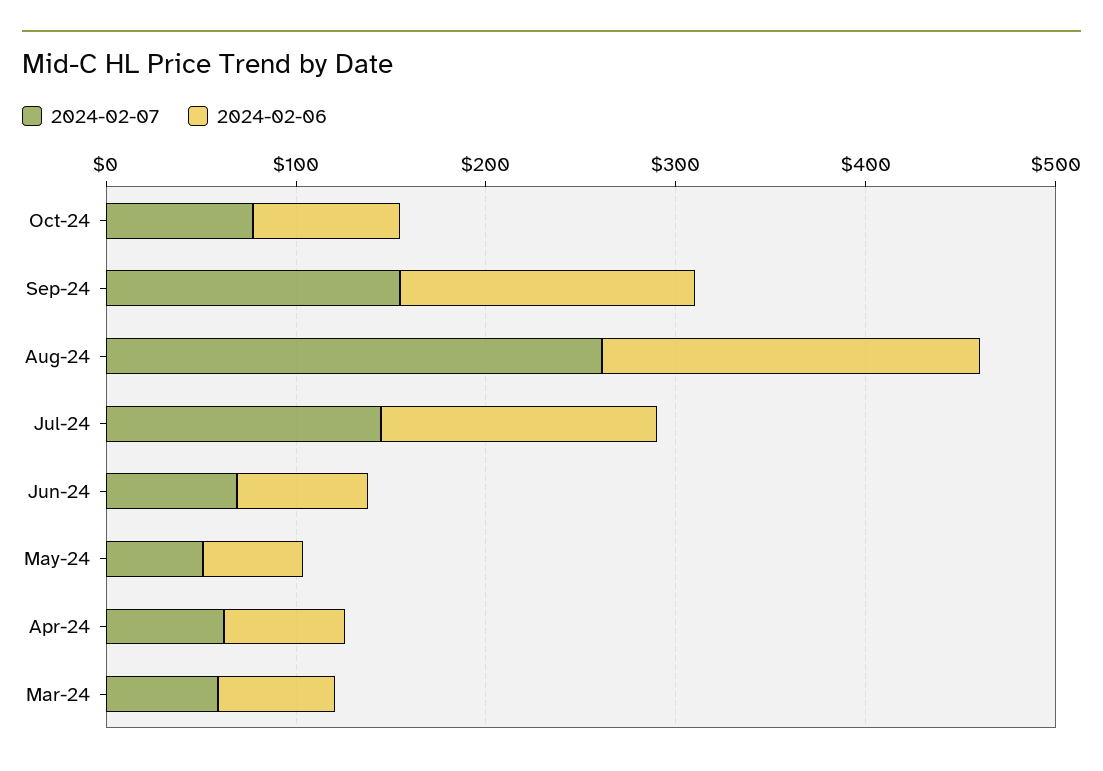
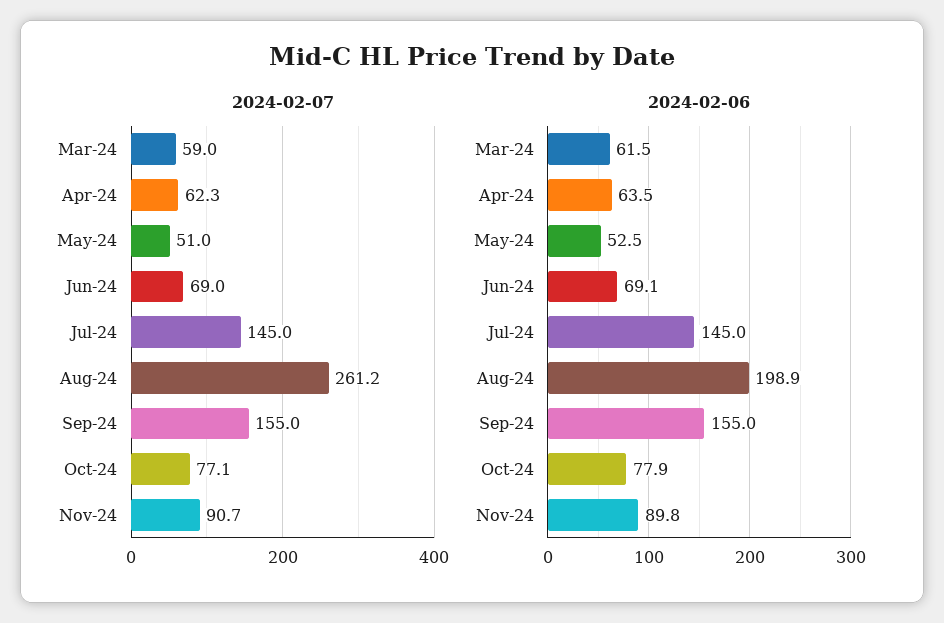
2024-02-07, Nov-24: none -> 90.7
2024-02-06, Nov-24: none -> 89.8

